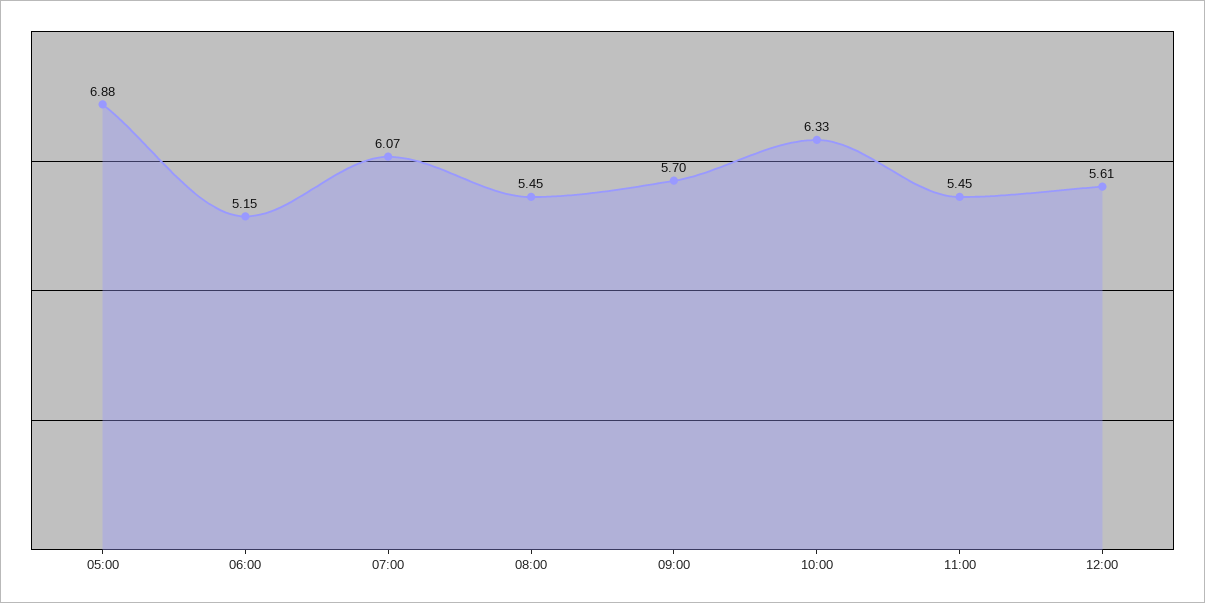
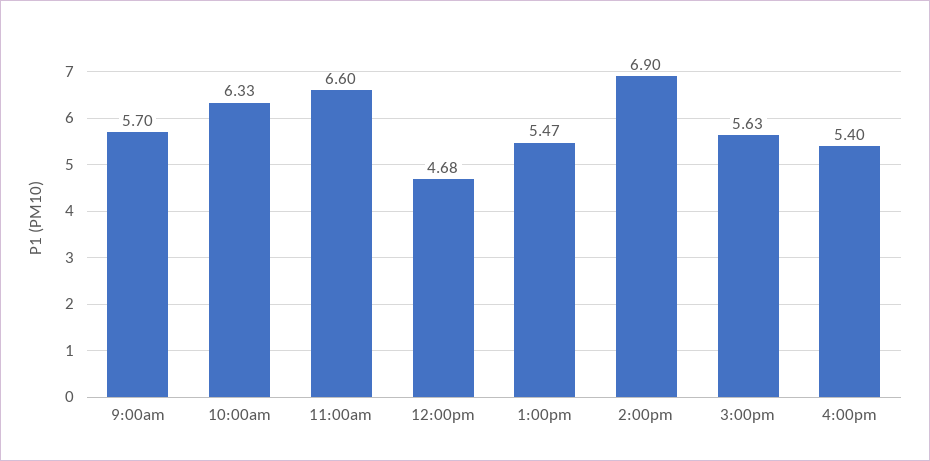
05:00: 6.88 -> none
06:00: 5.15 -> none
07:00: 6.07 -> none
08:00: 5.45 -> none
11:00: 5.45 -> 6.6
12:00: 5.61 -> 4.68
1:00pm: none -> 5.47
2:00pm: none -> 6.9
3:00pm: none -> 5.63
4:00pm: none -> 5.4

